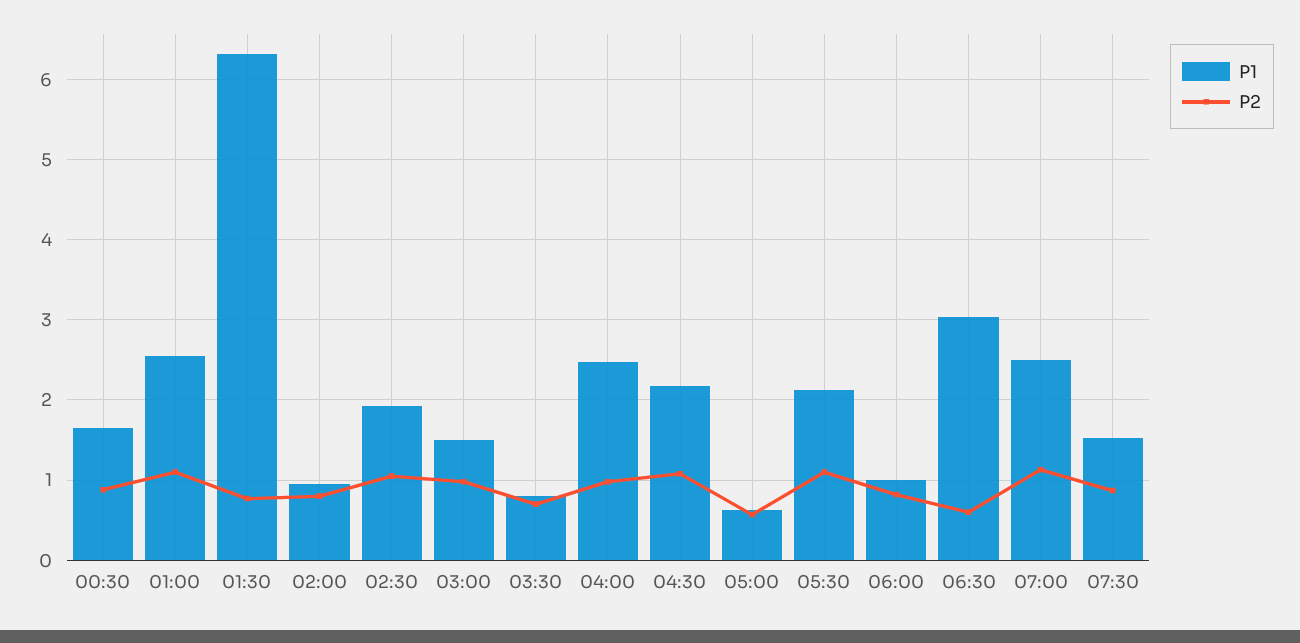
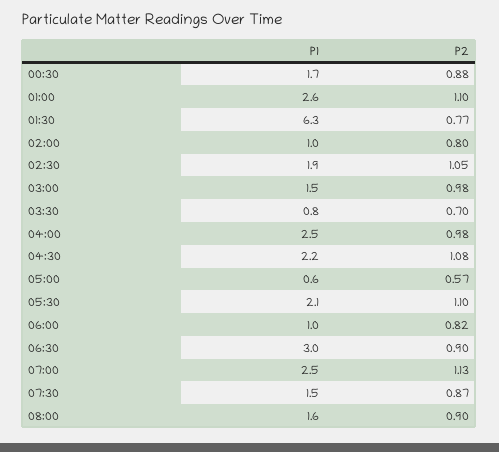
P2, 06:30: 0.6 -> 0.9
P1, 08:00: none -> 1.6
P2, 08:00: none -> 0.9

